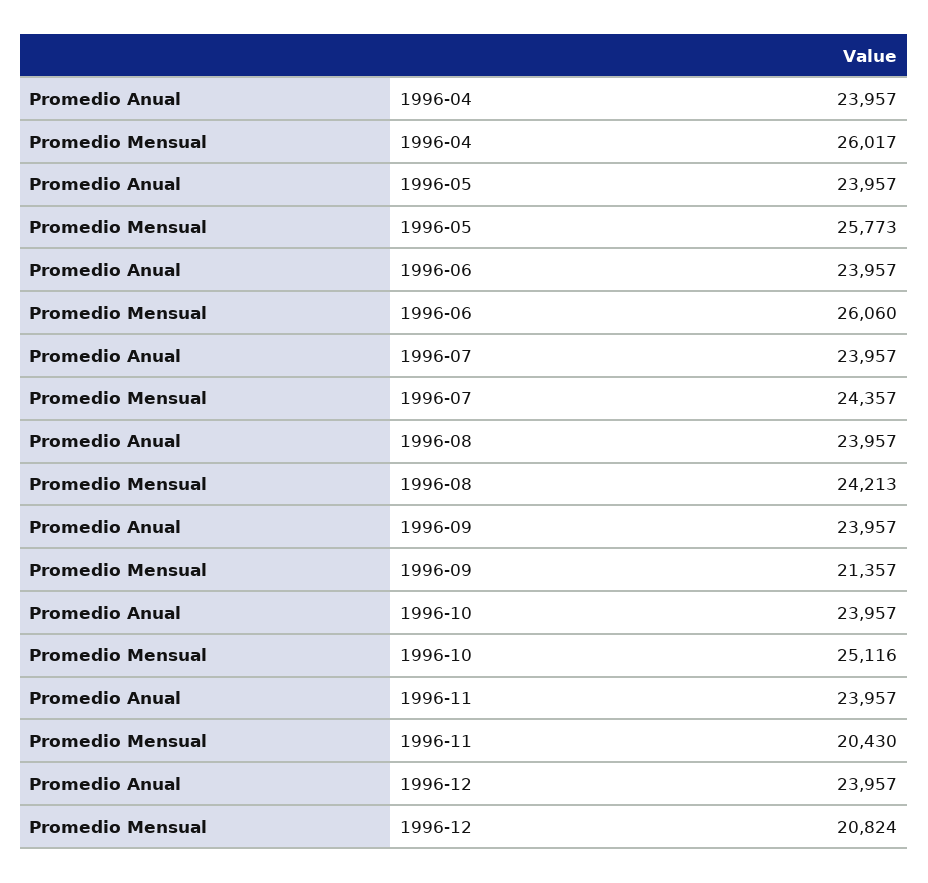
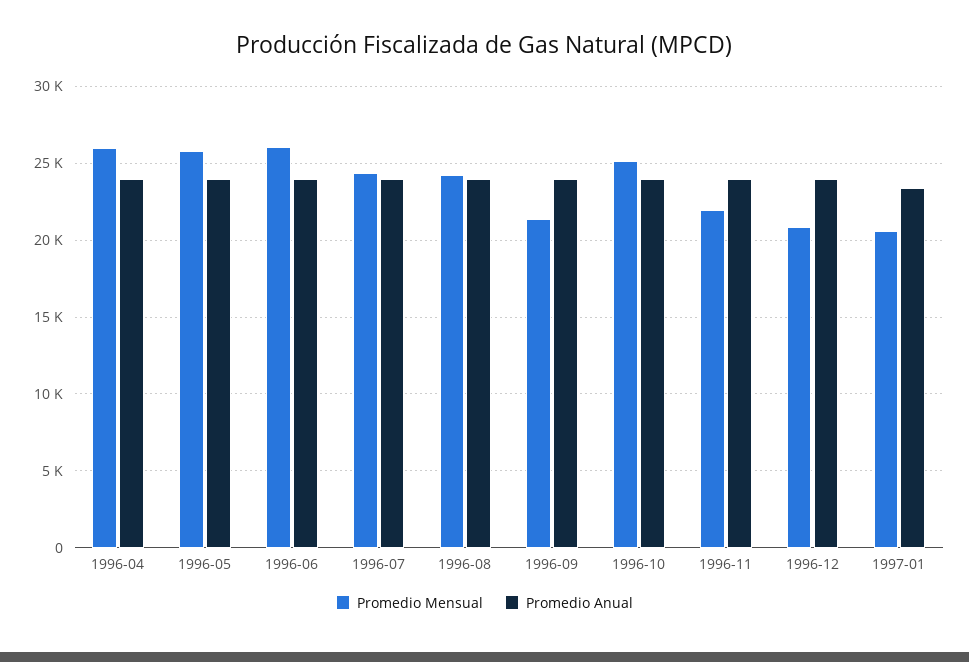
Promedio Mensual, 1996-11: 20430 -> 22000
Promedio Mensual, 1997-01: none -> 20500
Promedio Anual, 1997-01: none -> 23500

